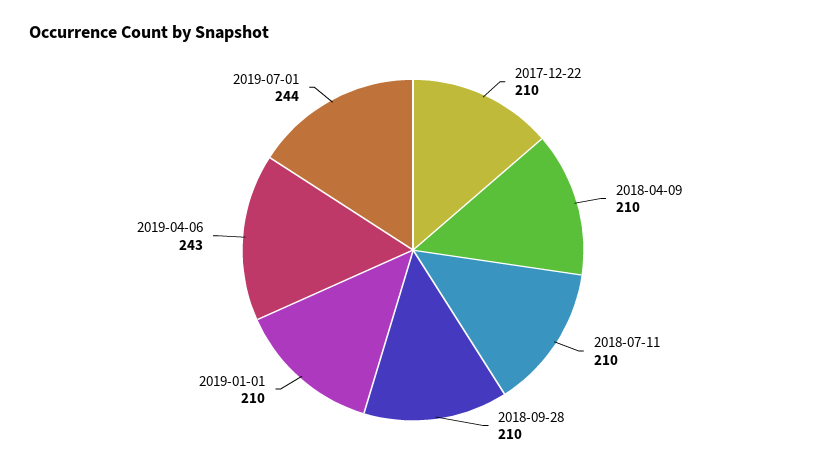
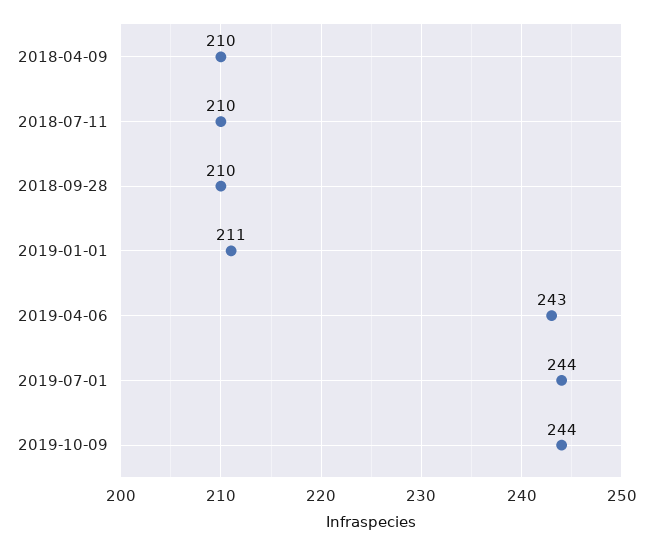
2017-12-22: 210 -> none
2019-01-01: 210 -> 211
2019-10-09: none -> 244

